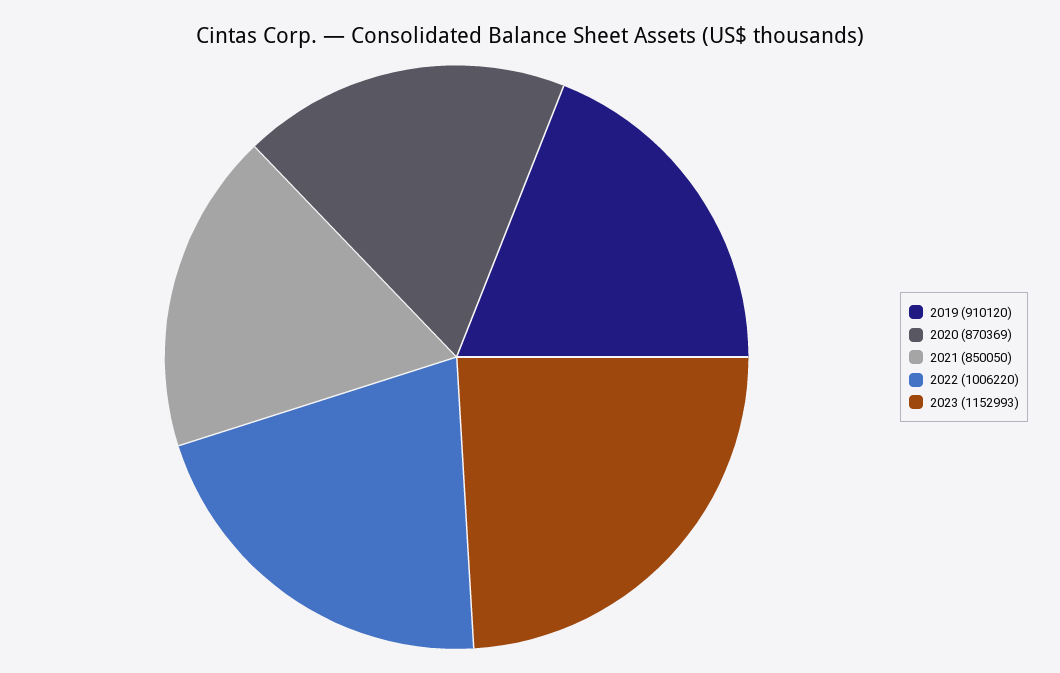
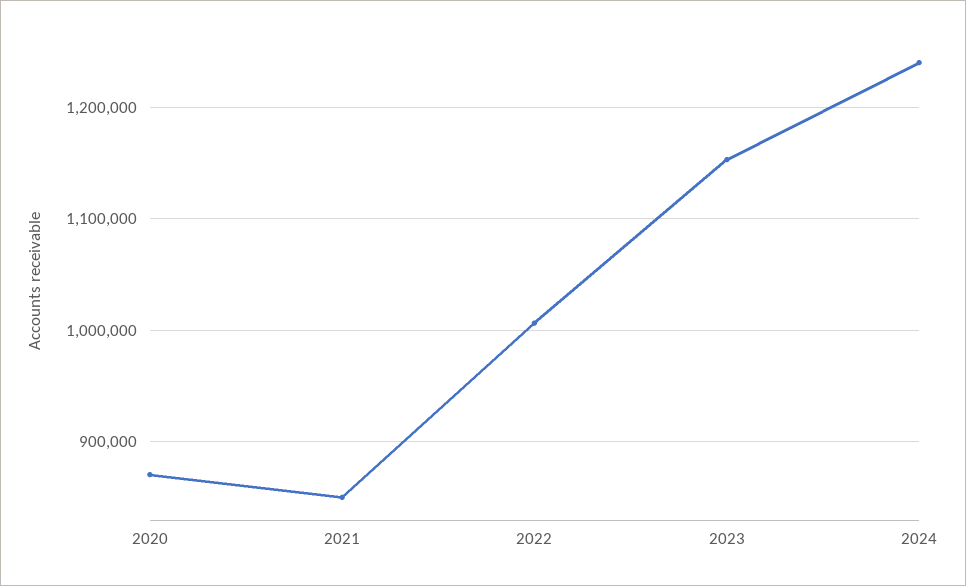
2019: 910120 -> none
2024: none -> 1240000

